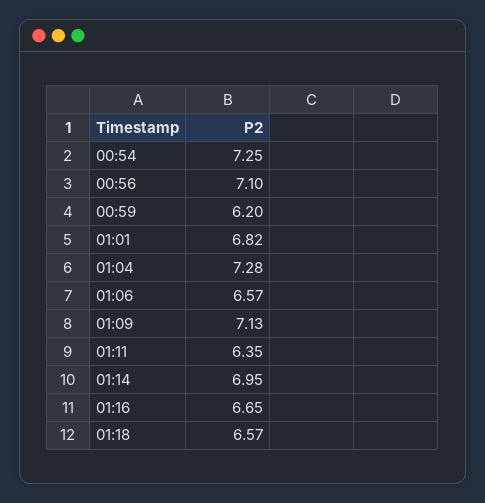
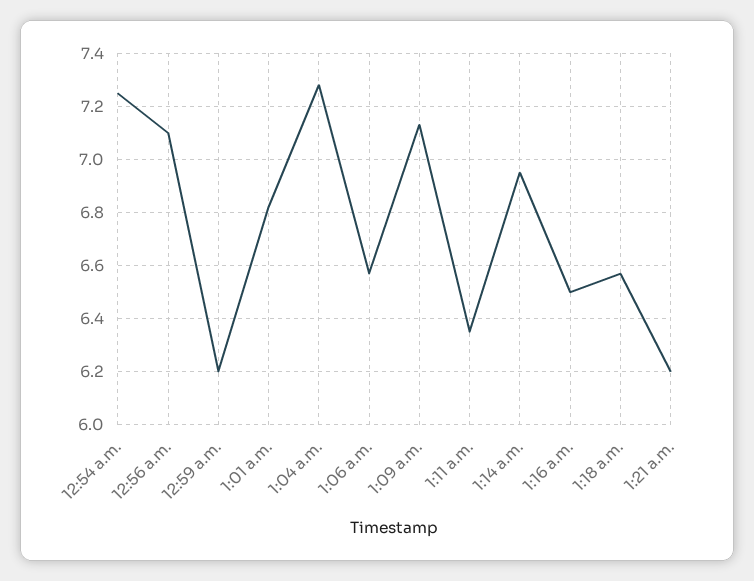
01:16: 6.65 -> 6.5
1:21 a.m.: none -> 6.2

